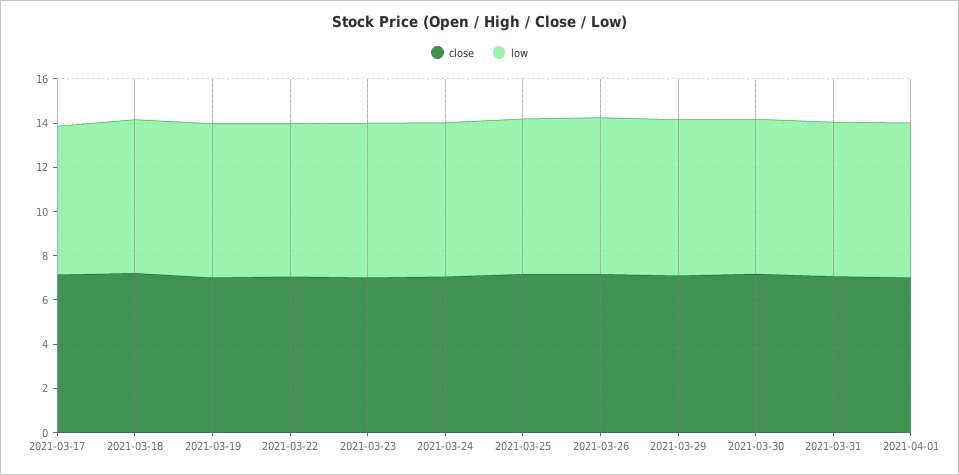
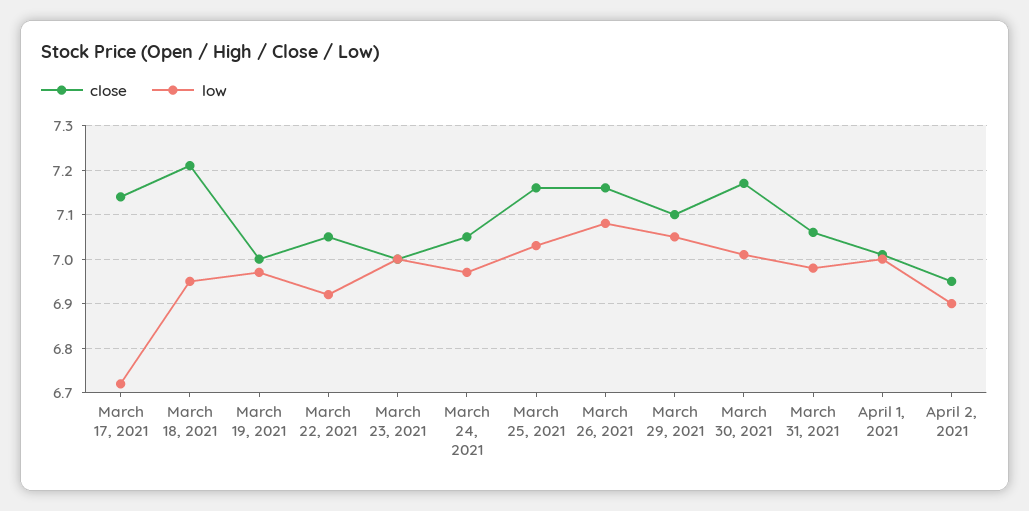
close, April 2, 2021: none -> 6.95
low, April 2, 2021: none -> 6.9

